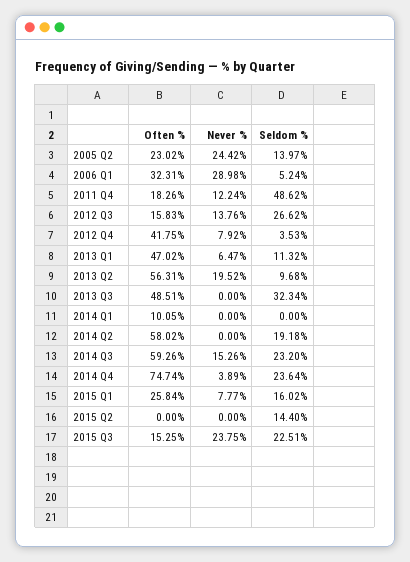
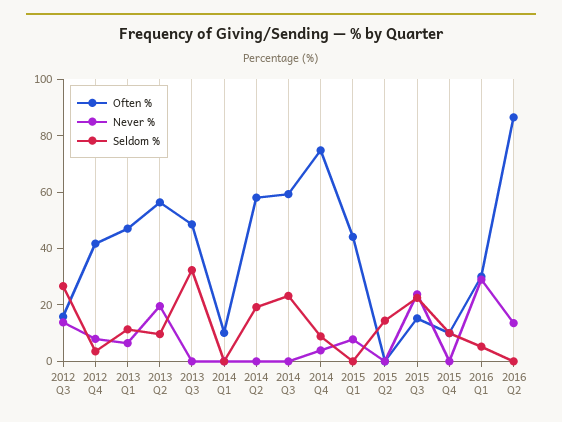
Often %, 2005 Q2: 23.02 -> none
Never %, 2005 Q2: 24.42 -> none
Seldom %, 2005 Q2: 13.97 -> none
Often %, 2006 Q1: 32.31 -> none
Never %, 2006 Q1: 28.98 -> none
Seldom %, 2006 Q1: 5.24 -> none
Often %, 2011 Q4: 18.26 -> none
Never %, 2011 Q4: 12.24 -> none
Seldom %, 2011 Q4: 48.62 -> none
Never %, 2014 Q3: 15.26 -> 0
Seldom %, 2014 Q4: 23.64 -> 10
Often %, 2015 Q1: 25.84 -> 45
Seldom %, 2015 Q1: 16.02 -> 0
Often %, 2015 Q4: none -> 10
Never %, 2015 Q4: none -> 0
Seldom %, 2015 Q4: none -> 10
Often %, 2016 Q1: none -> 30
Never %, 2016 Q1: none -> 30
Seldom %, 2016 Q1: none -> 5
Often %, 2016 Q2: none -> 85
Never %, 2016 Q2: none -> 15
Seldom %, 2016 Q2: none -> 0

